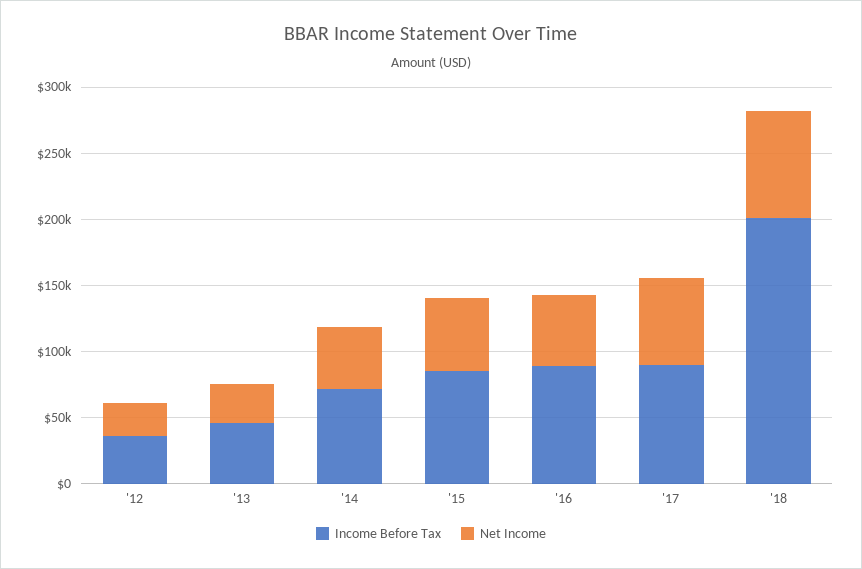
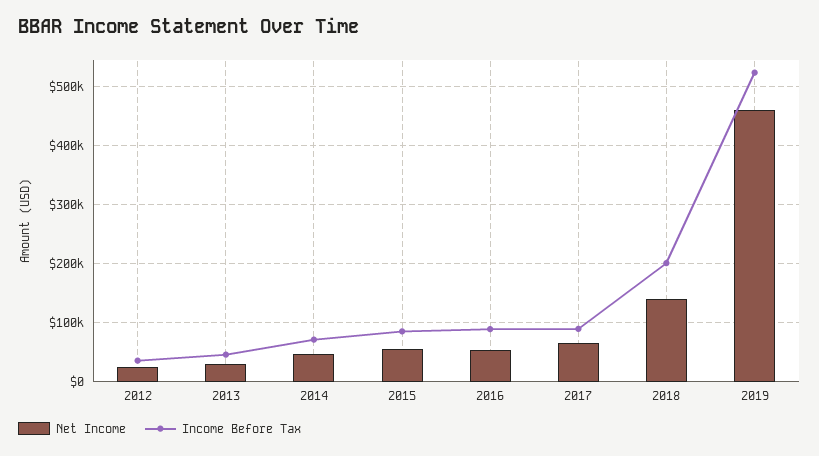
Net Income, '18: 80000 -> 140000
Net Income, 2019: none -> 460000
Income Before Tax, 2019: none -> 520000

